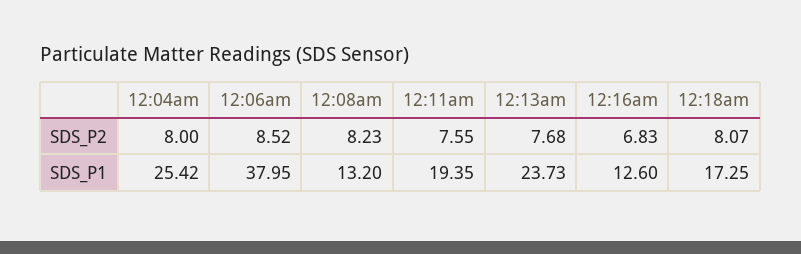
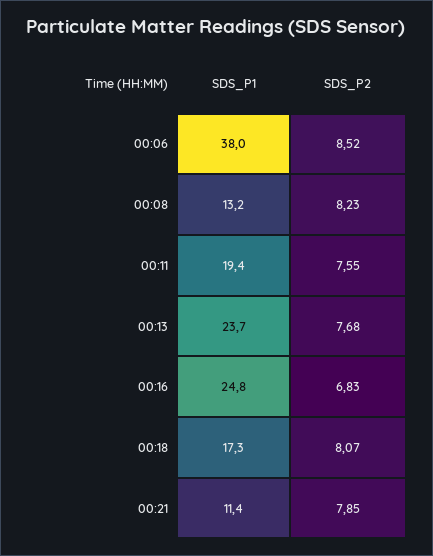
12:04am, SDS_P2: 8 -> none
12:04am, SDS_P1: 25.42 -> none
12:16am, SDS_P1: 12.6 -> 24.8
00:21, SDS_P1: none -> 11.4
00:21, SDS_P2: none -> 7.85

